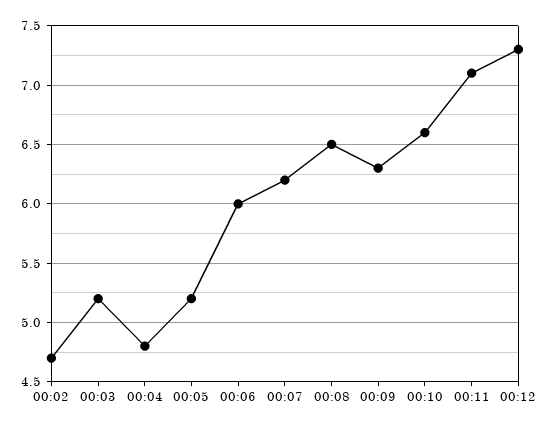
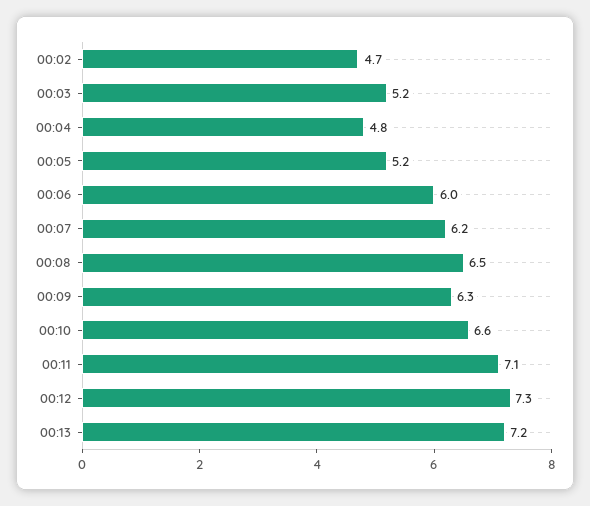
00:13: none -> 7.2

